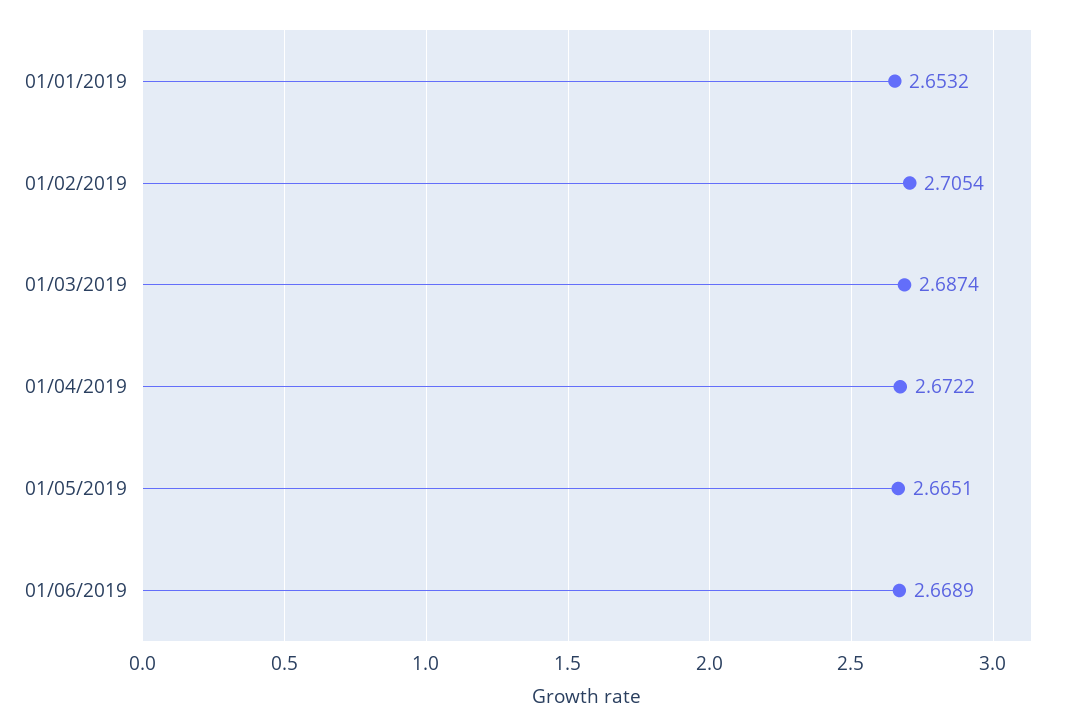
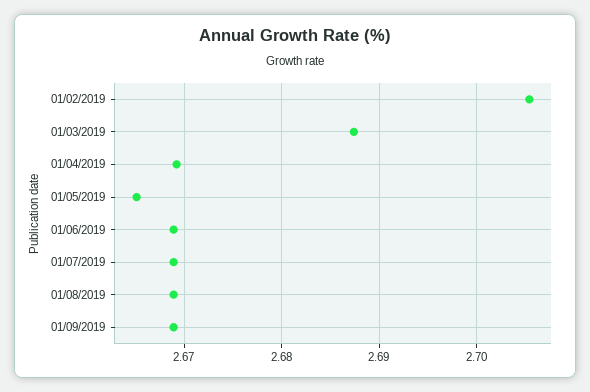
01/01/2019: 2.6532 -> none
01/04/2019: 2.6722 -> 2.669
01/07/2019: none -> 2.669
01/08/2019: none -> 2.669
01/09/2019: none -> 2.669

